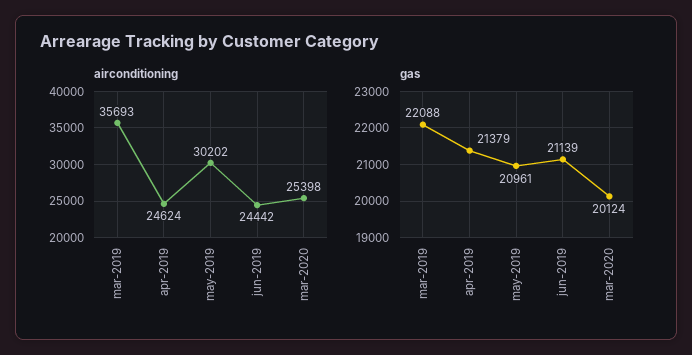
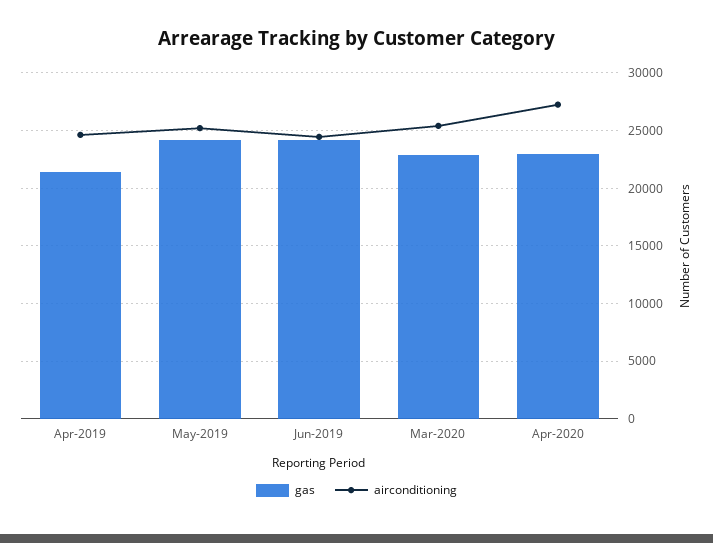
airconditioning, mar-2019: 35693 -> none
airconditioning, may-2019: 30202 -> 25000
gas, mar-2019: 22088 -> none
gas, may-2019: 20961 -> 24000
gas, jun-2019: 21139 -> 24000
gas, mar-2020: 20124 -> 23000
gas, Apr-2020: none -> 23000
airconditioning, Apr-2020: none -> 27000

